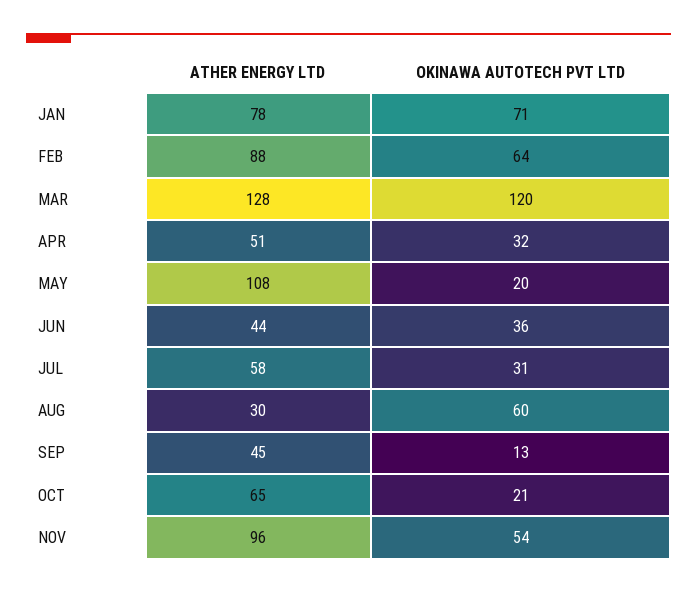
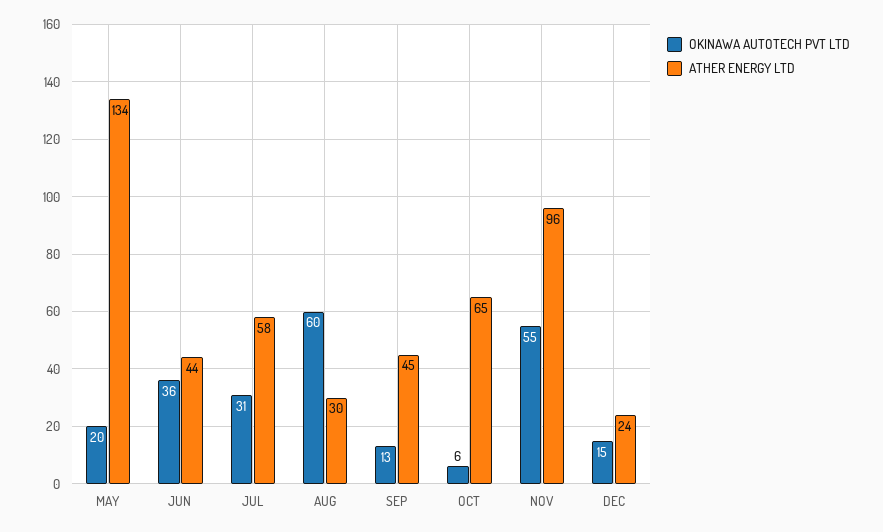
ATHER ENERGY LTD, JAN: 78 -> none
OKINAWA AUTOTECH PVT LTD, JAN: 71 -> none
ATHER ENERGY LTD, FEB: 88 -> none
OKINAWA AUTOTECH PVT LTD, FEB: 64 -> none
ATHER ENERGY LTD, MAR: 128 -> none
OKINAWA AUTOTECH PVT LTD, MAR: 120 -> none
ATHER ENERGY LTD, APR: 51 -> none
OKINAWA AUTOTECH PVT LTD, APR: 32 -> none
ATHER ENERGY LTD, MAY: 108 -> 134
OKINAWA AUTOTECH PVT LTD, OCT: 21 -> 6
OKINAWA AUTOTECH PVT LTD, NOV: 54 -> 55
OKINAWA AUTOTECH PVT LTD, DEC: none -> 15
ATHER ENERGY LTD, DEC: none -> 24

